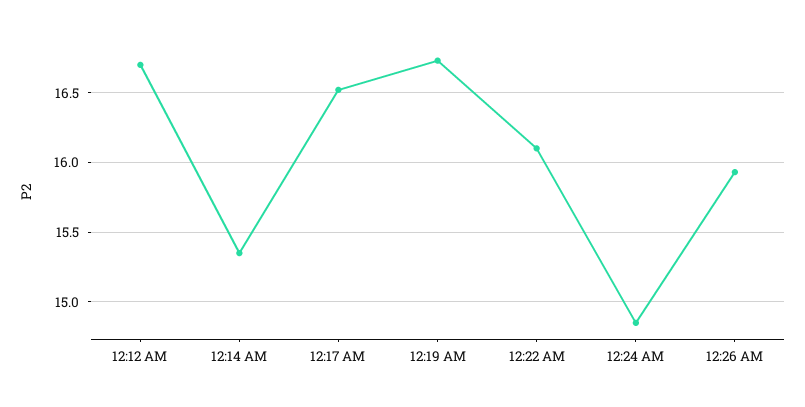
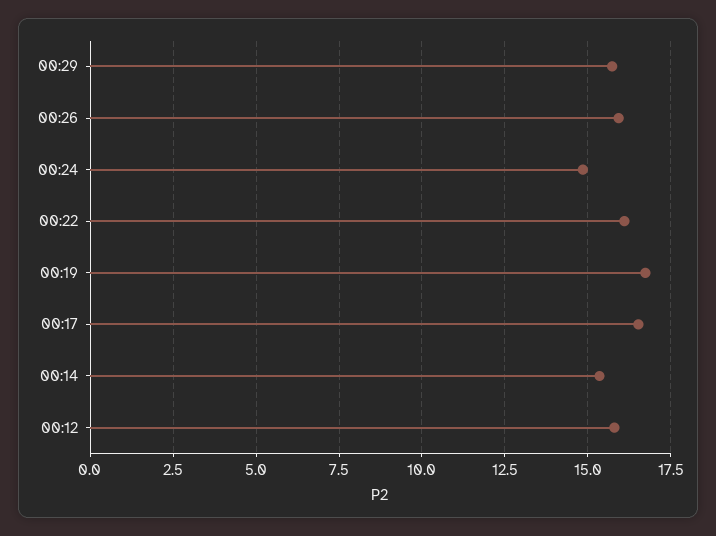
12:12 AM: 16.7 -> 15.75
00:29: none -> 15.75

